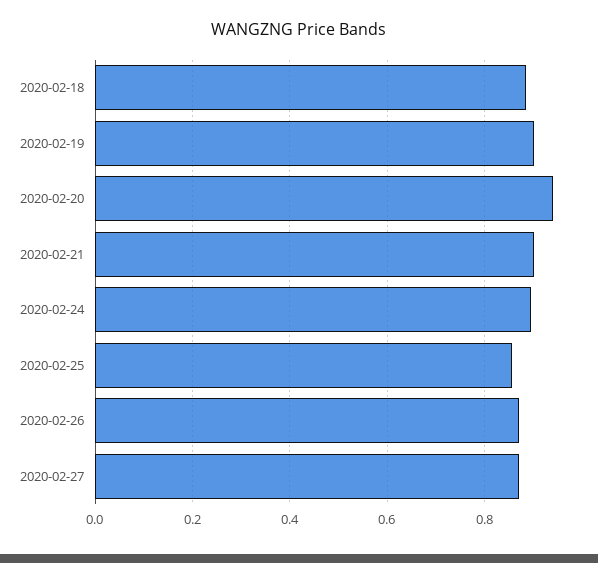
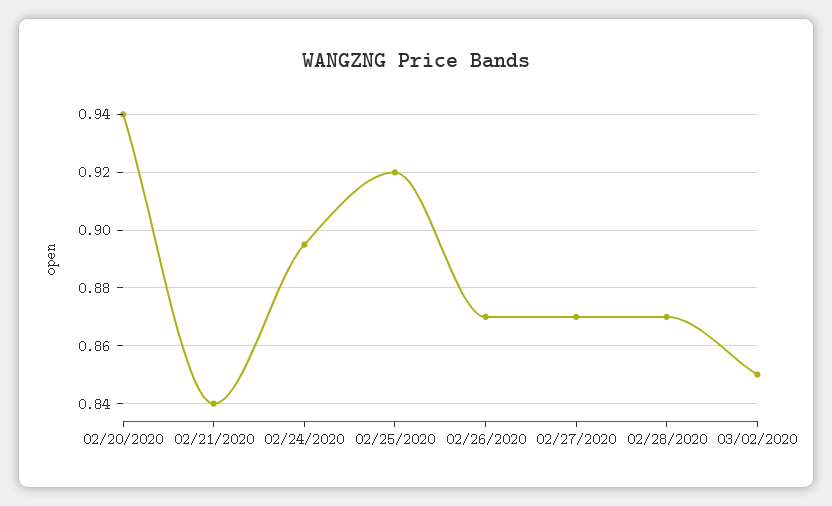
2020-02-18: 0.88 -> none
2020-02-19: 0.9 -> none
2020-02-21: 0.9 -> 0.84
2020-02-25: 0.86 -> 0.92
02/28/2020: none -> 0.87
03/02/2020: none -> 0.85

